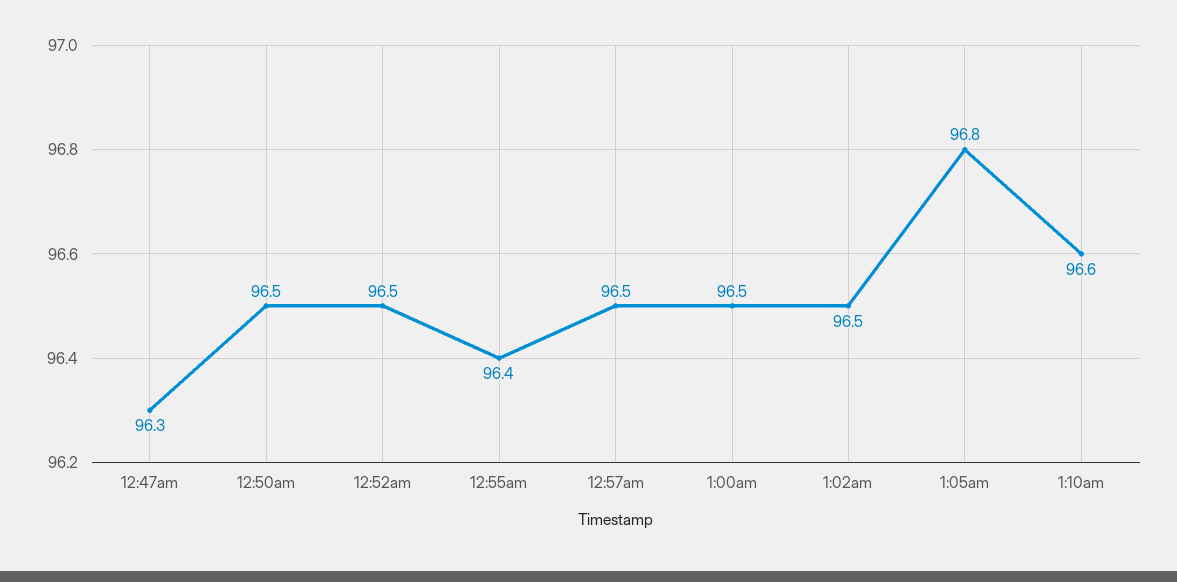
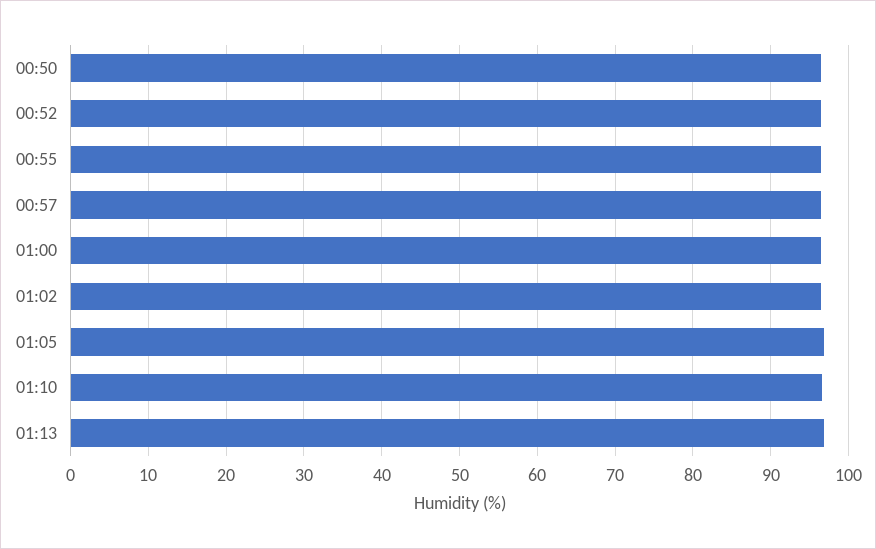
12:47am: 96.3 -> none
01:13: none -> 97

